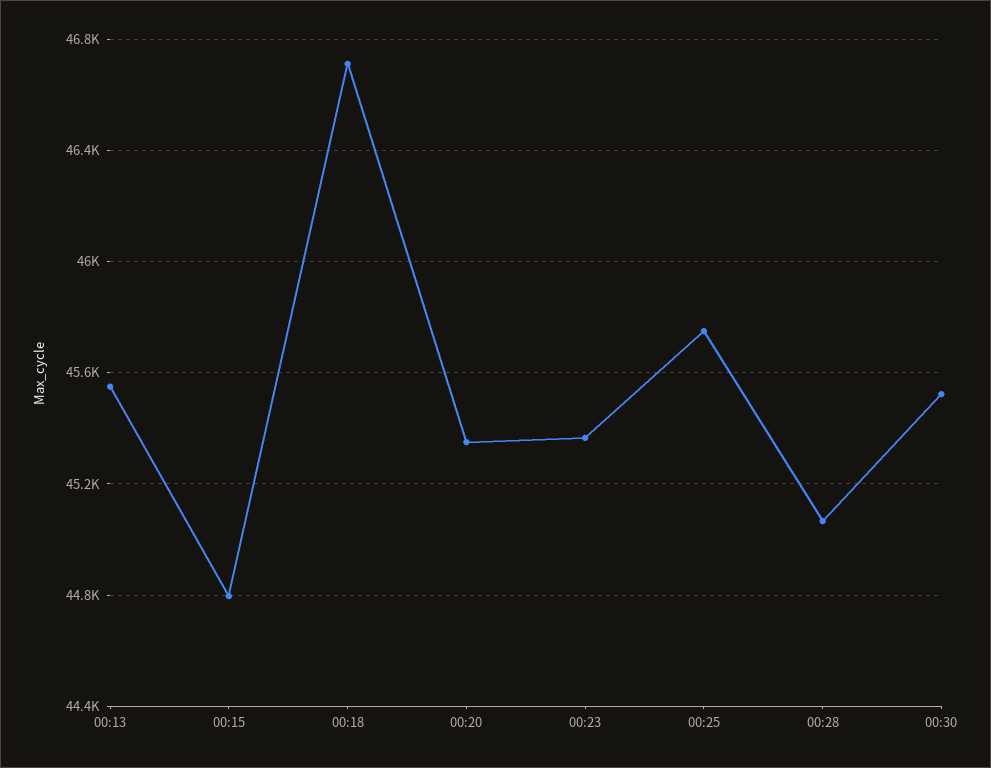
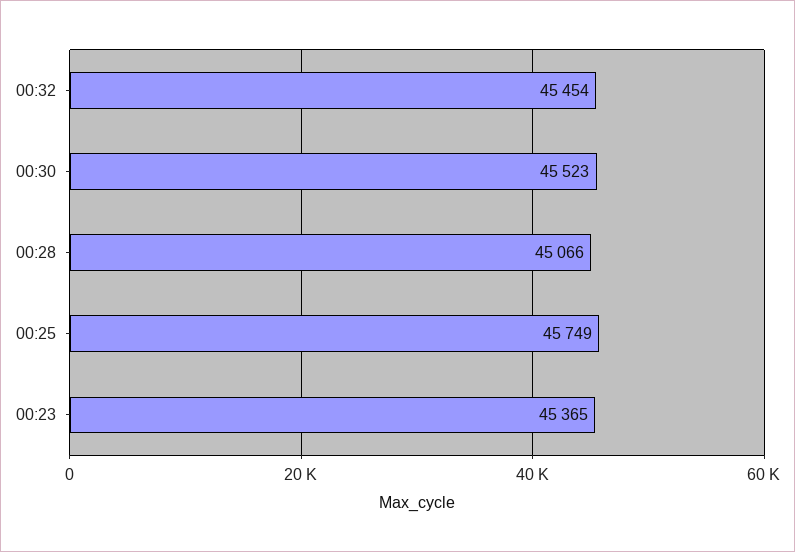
00:13: 45550 -> none
00:15: 44800 -> none
00:18: 46700 -> none
00:20: 45350 -> none
00:32: none -> 45454

